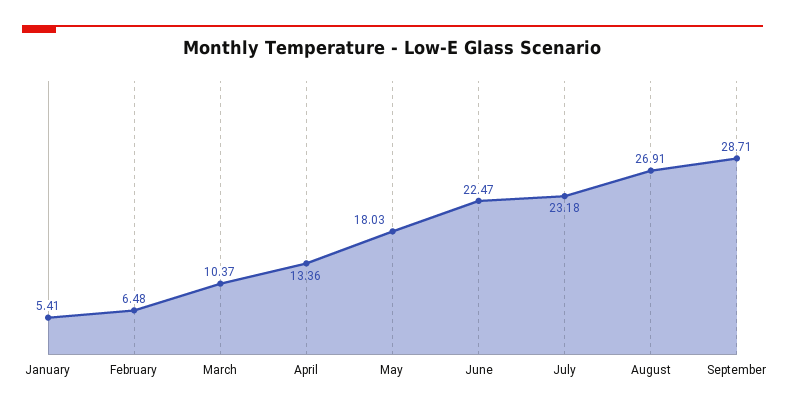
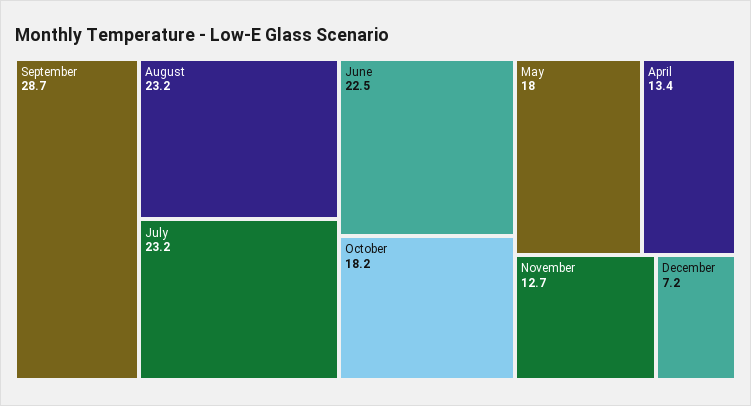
January: 5.41 -> none
February: 6.48 -> none
March: 10.37 -> none
August: 26.91 -> 23.2
October: none -> 18.2
November: none -> 12.7
December: none -> 7.2

